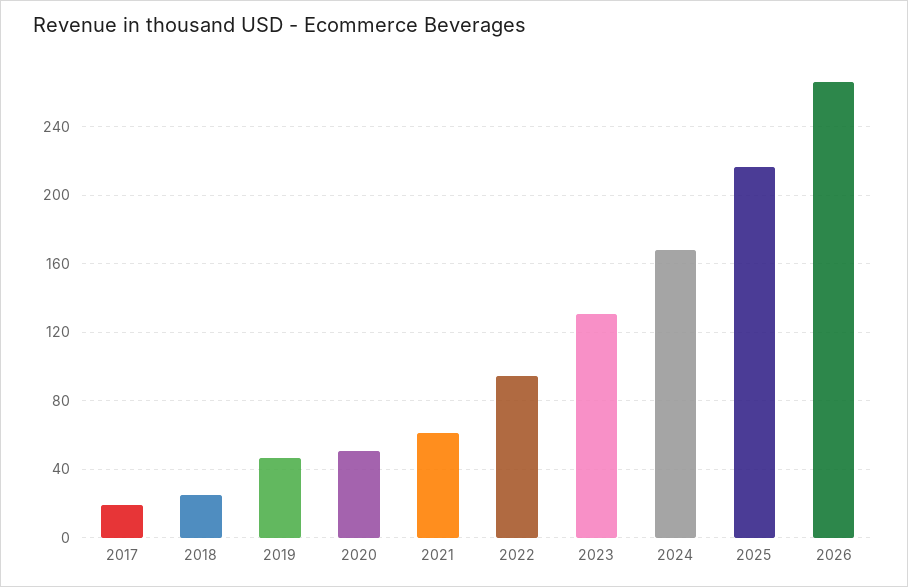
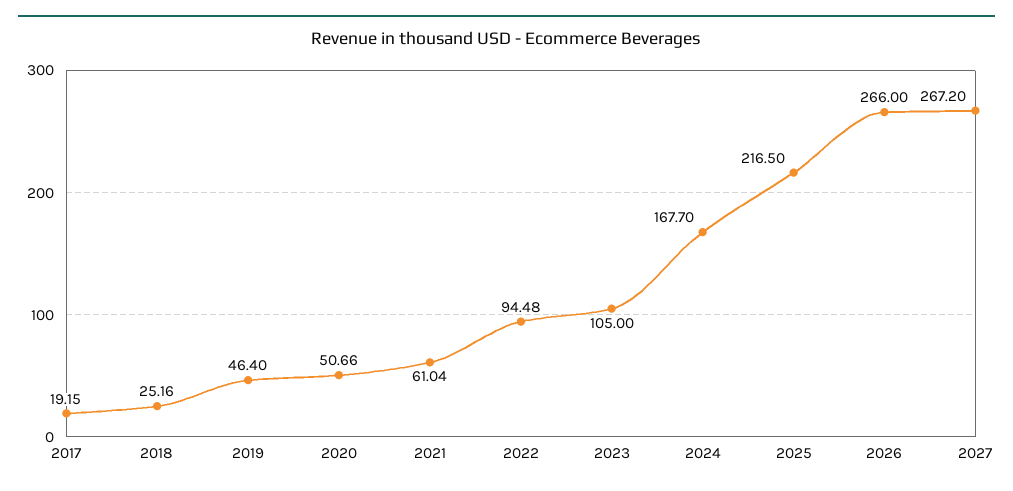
2023: 130 -> 105
2027: none -> 267.2

